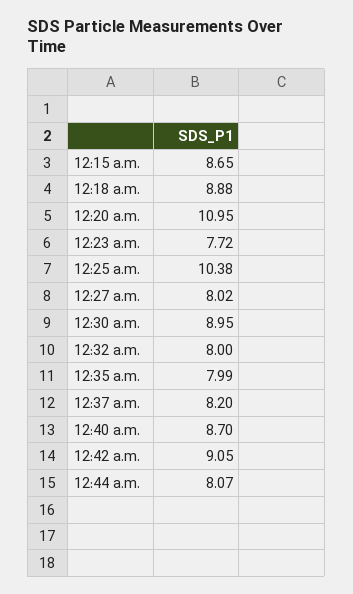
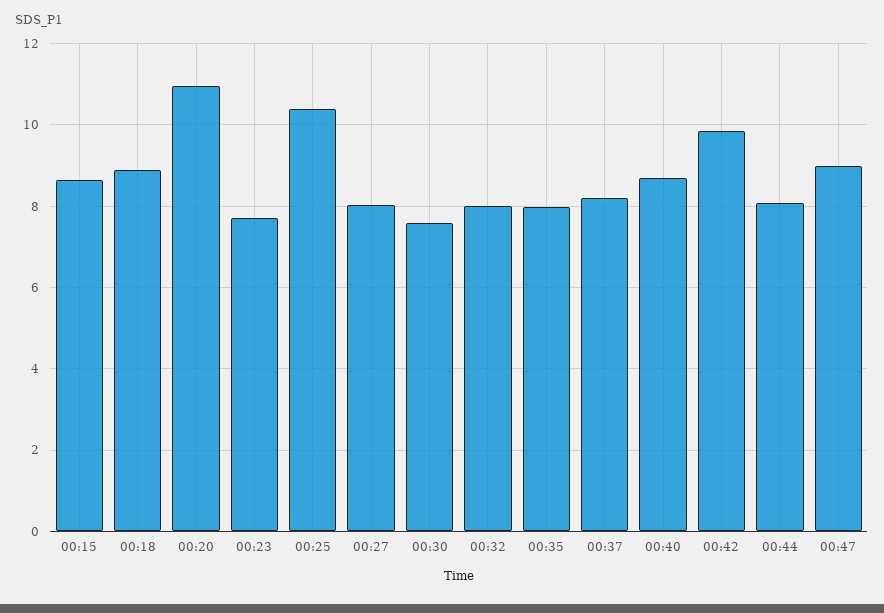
12:30 a.m.: 8.95 -> 7.6
12:42 a.m.: 9.05 -> 9.8
00:47: none -> 9

